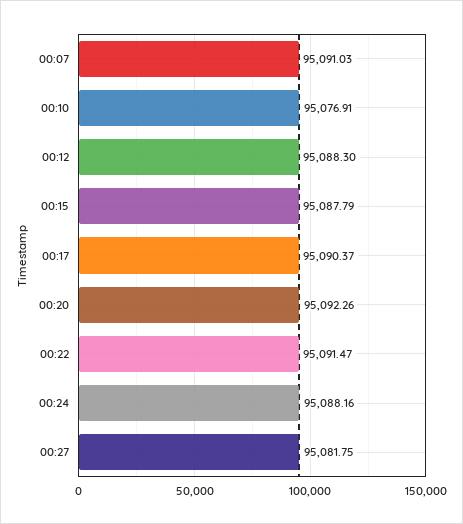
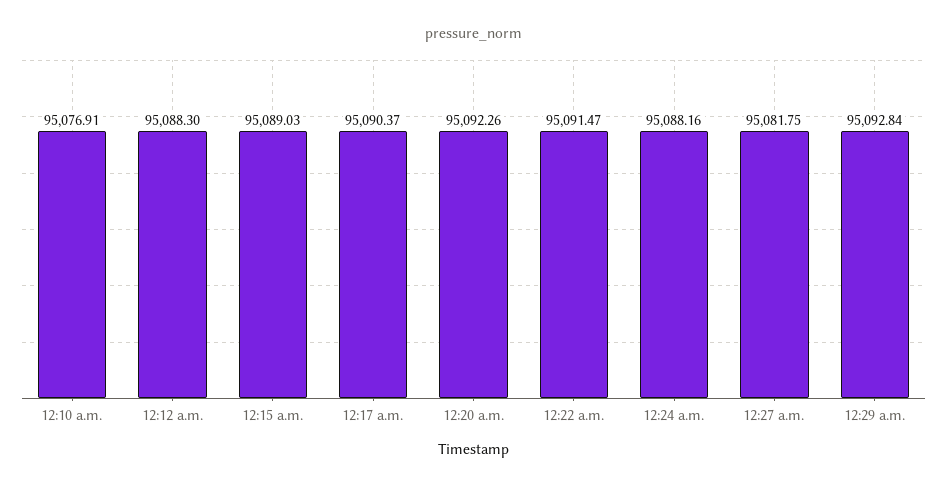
00:07: 95091.03 -> none
00:15: 95087.79 -> 95089.03
12:29 a.m.: none -> 95092.84

